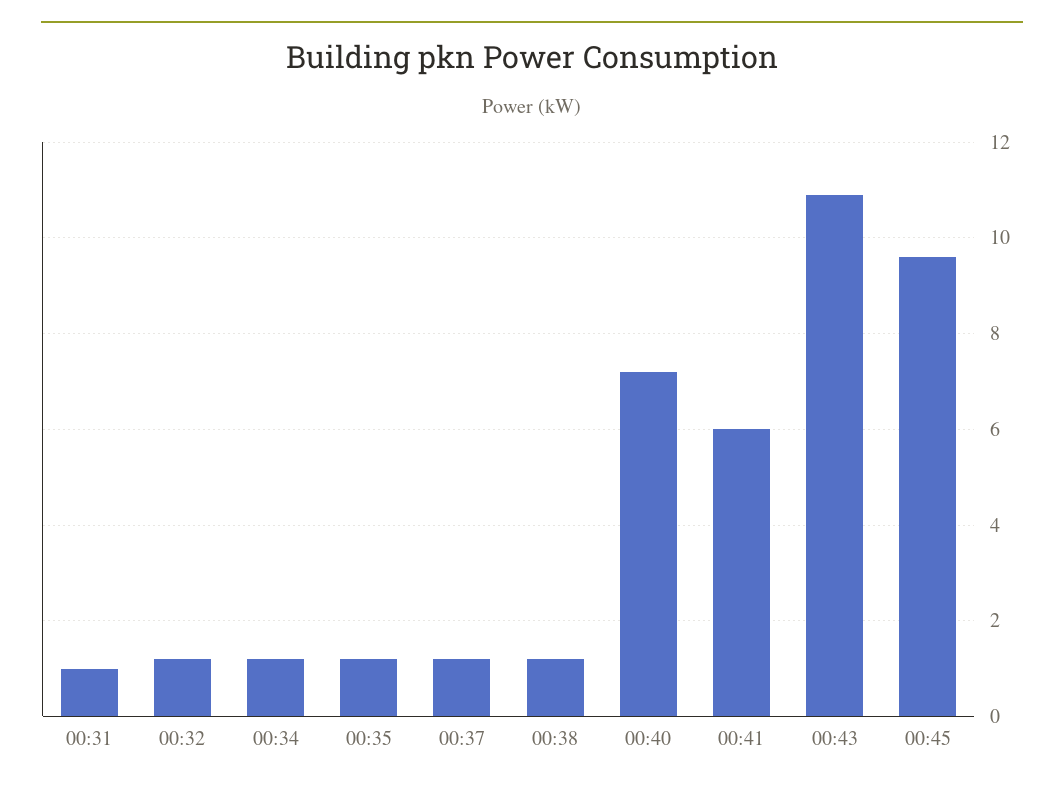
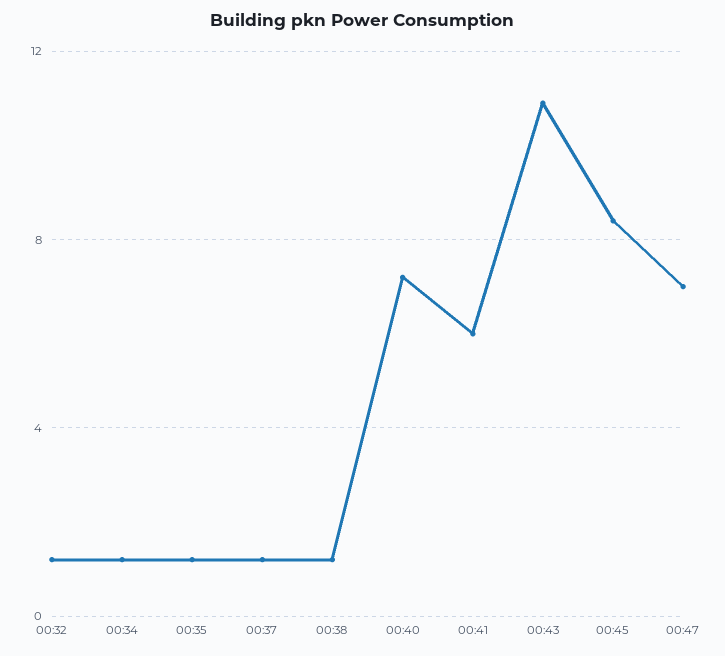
00:31: 1 -> none
00:45: 9.5 -> 8.5
00:47: none -> 7

